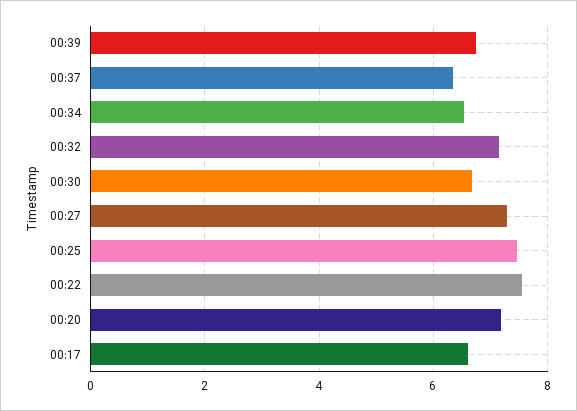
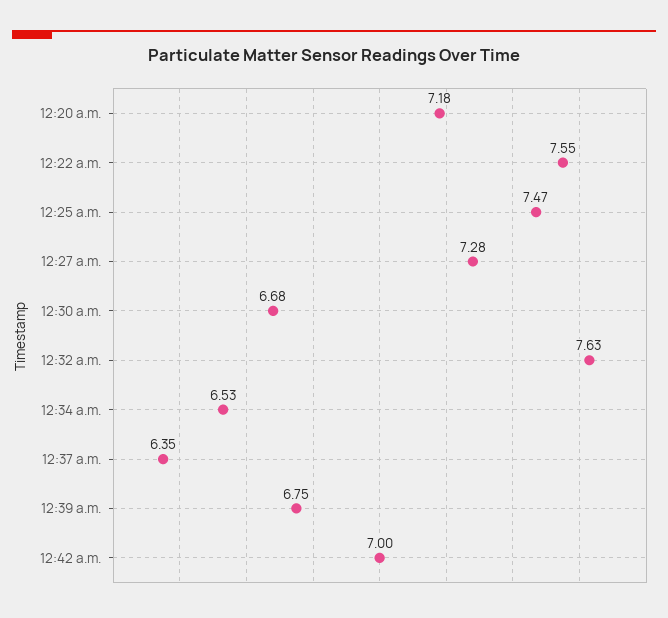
00:32: 7.2 -> 7.63
00:17: 6.6 -> none
12:42 a.m.: none -> 7

